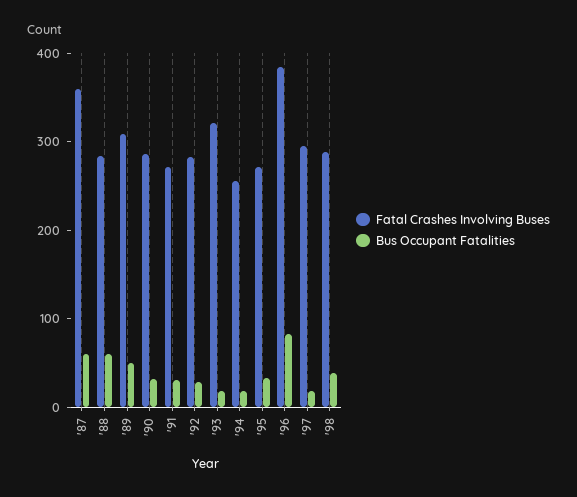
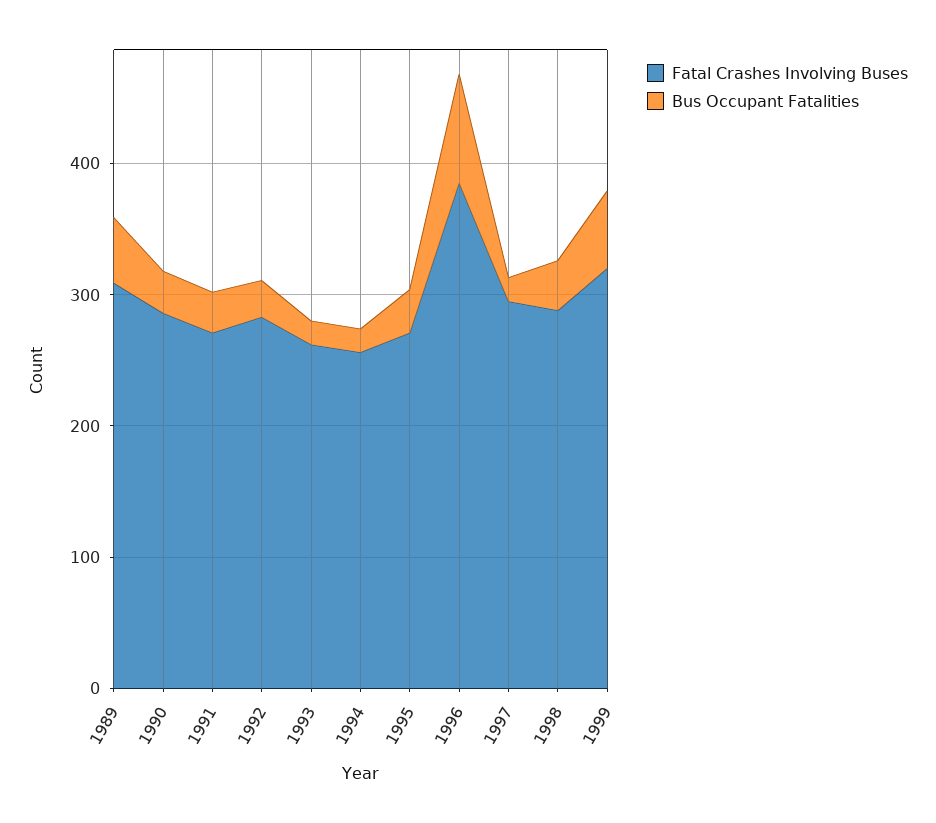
Fatal Crashes Involving Buses, '87: 360 -> none
Bus Occupant Fatalities, '87: 60 -> none
Fatal Crashes Involving Buses, '88: 280 -> none
Bus Occupant Fatalities, '88: 60 -> none
Fatal Crashes Involving Buses, '93: 320 -> 260
Fatal Crashes Involving Buses, 1999: none -> 320
Bus Occupant Fatalities, 1999: none -> 60

